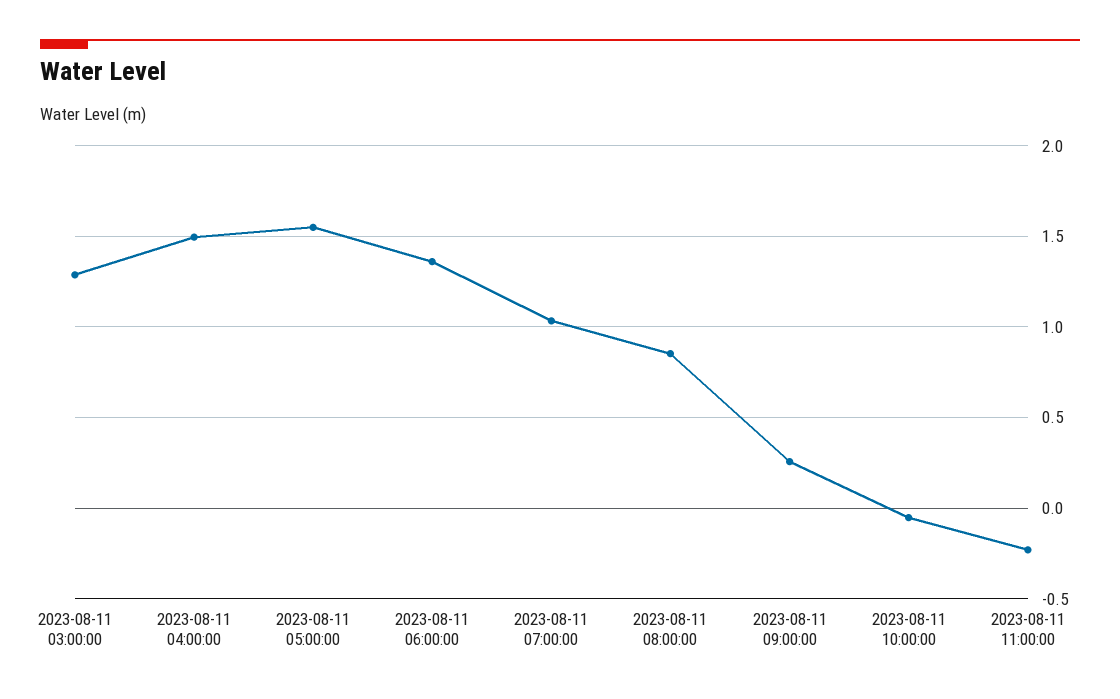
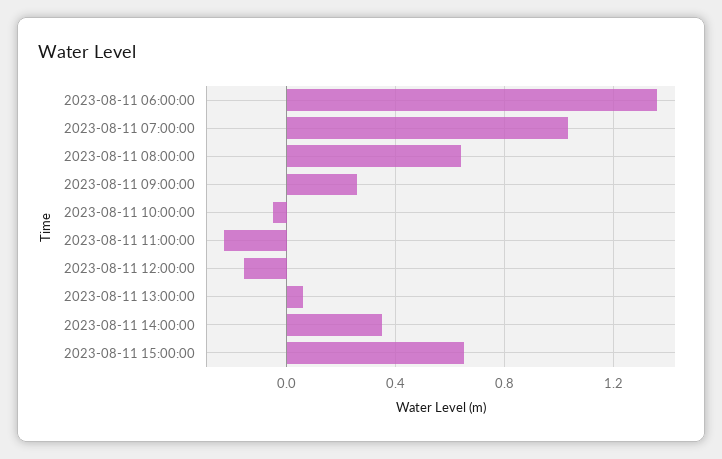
2023-08-11 03:00:00: 1.3 -> none
2023-08-11 04:00:00: 1.5 -> none
2023-08-11 05:00:00: 1.55 -> none
2023-08-11 08:00:00: 0.85 -> 0.65
2023-08-11 12:00:00: none -> -0.15
2023-08-11 13:00:00: none -> 0.05
2023-08-11 14:00:00: none -> 0.35
2023-08-11 15:00:00: none -> 0.65

